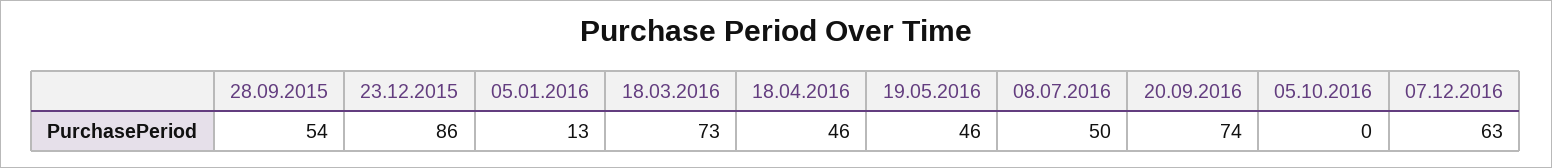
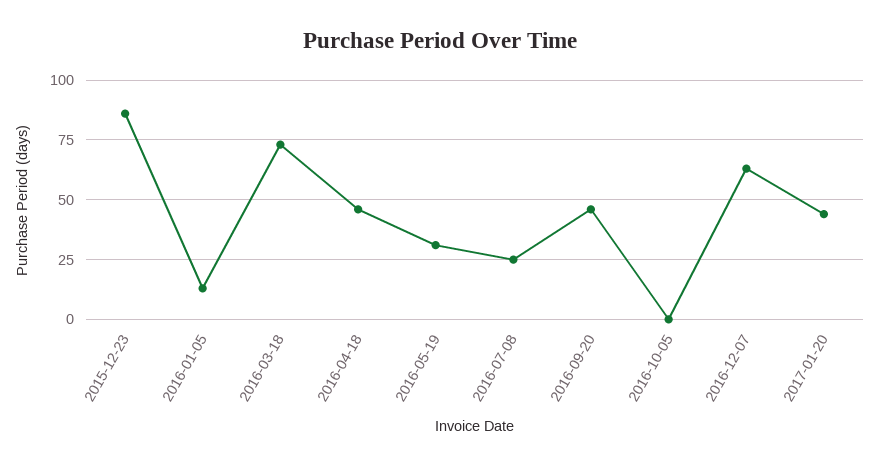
28.09.2015: 54 -> none
19.05.2016: 46 -> 30
08.07.2016: 50 -> 25
20.09.2016: 74 -> 45
2017-01-20: none -> 45

